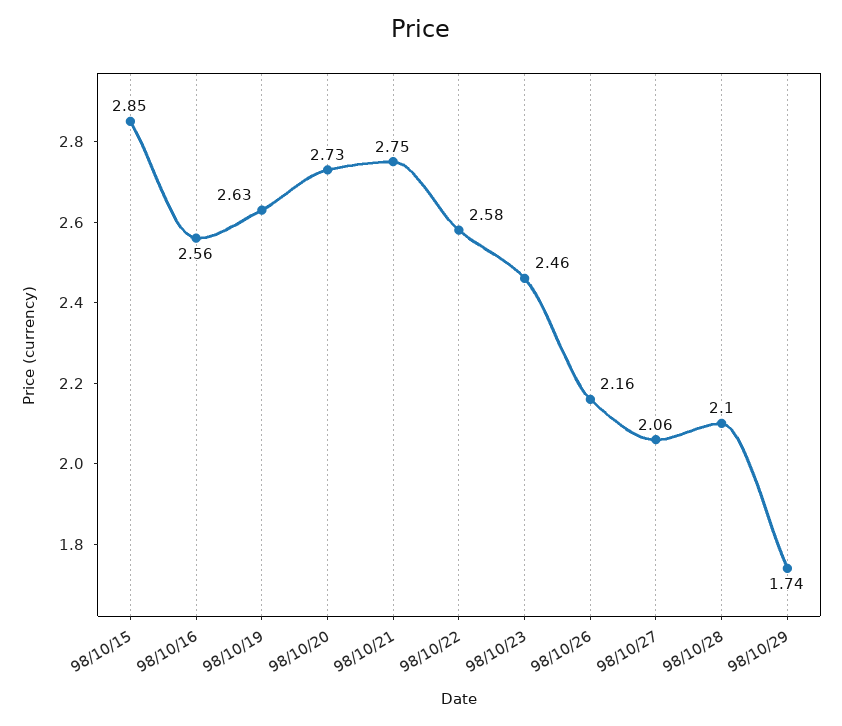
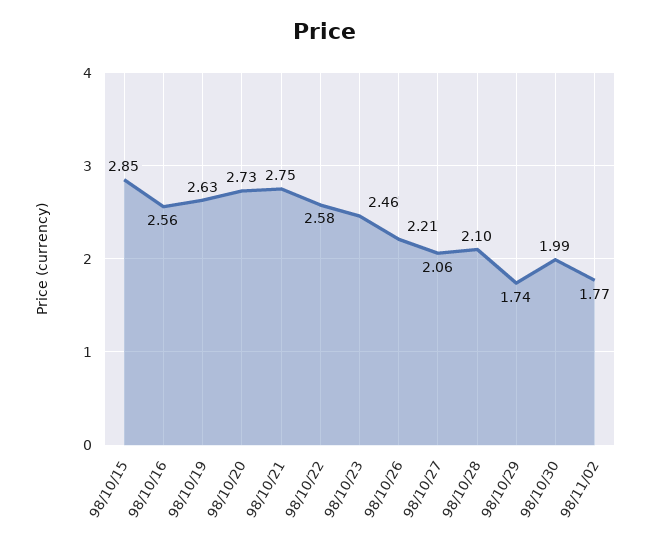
98/10/26: 2.16 -> 2.21
98/10/30: none -> 1.99
98/11/02: none -> 1.77

